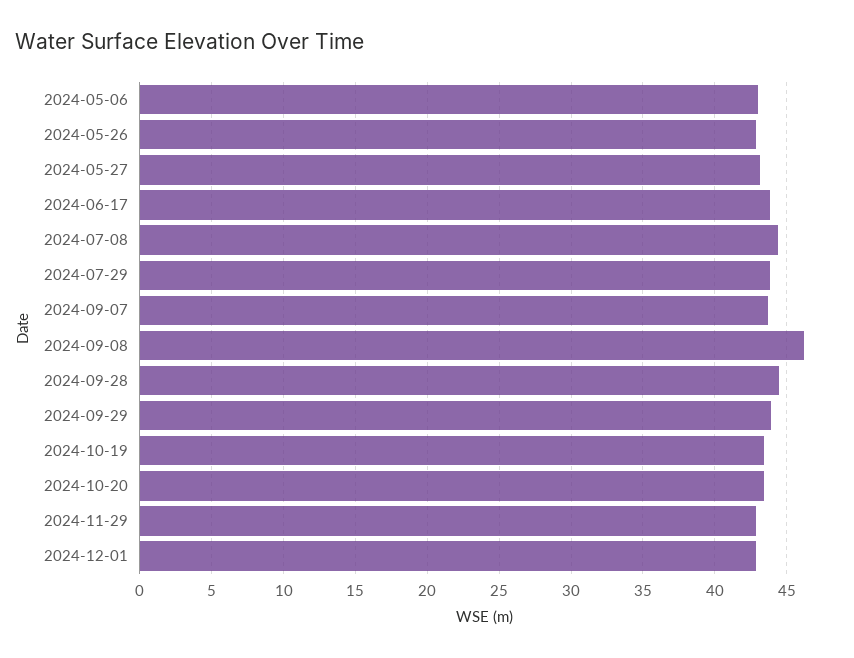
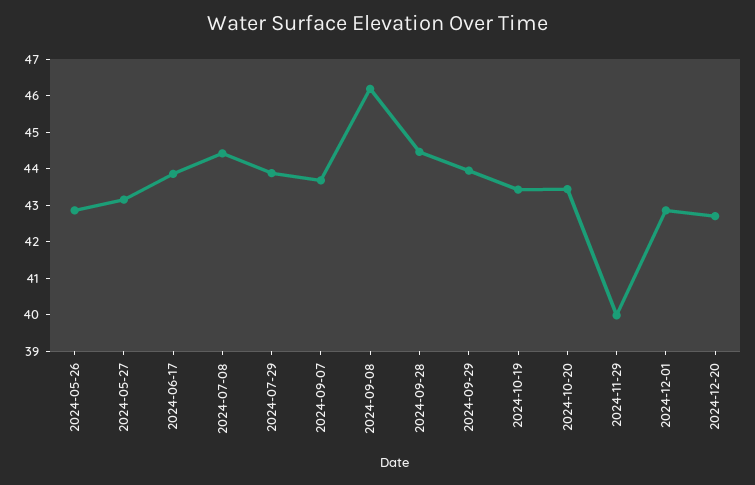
2024-05-06: 43 -> none
2024-11-29: 43 -> 40
2024-12-20: none -> 42.75

